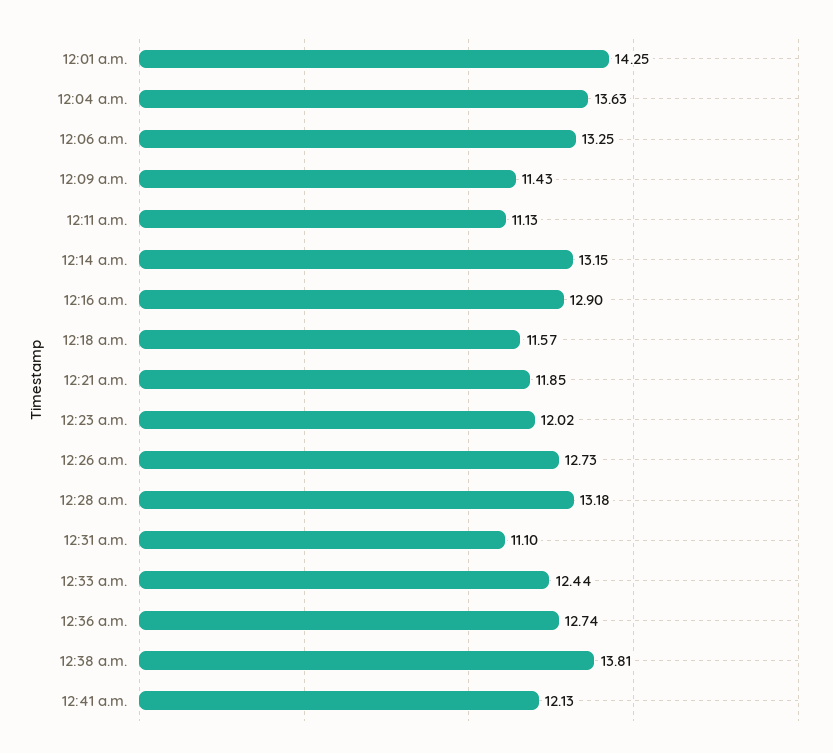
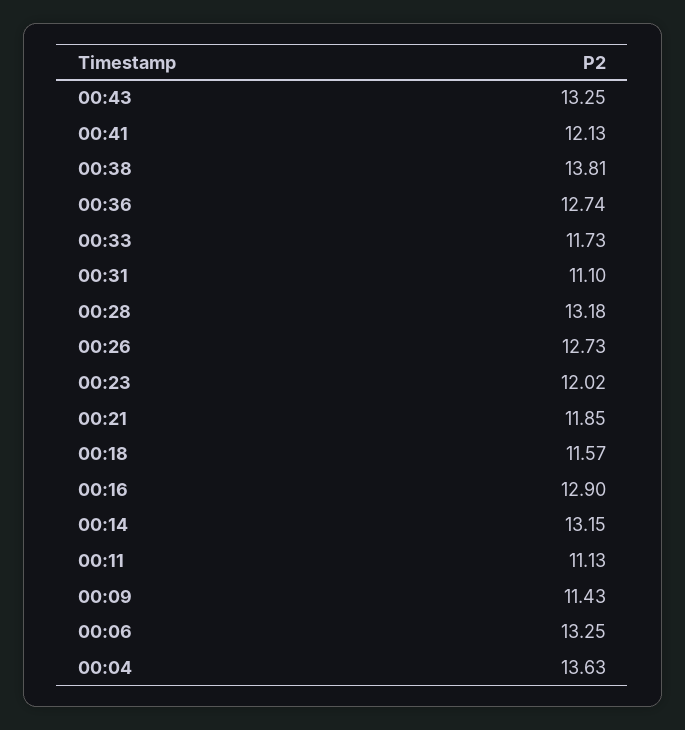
12:01 a.m.: 14.25 -> none
12:33 a.m.: 12.44 -> 11.73
00:43: none -> 13.25

